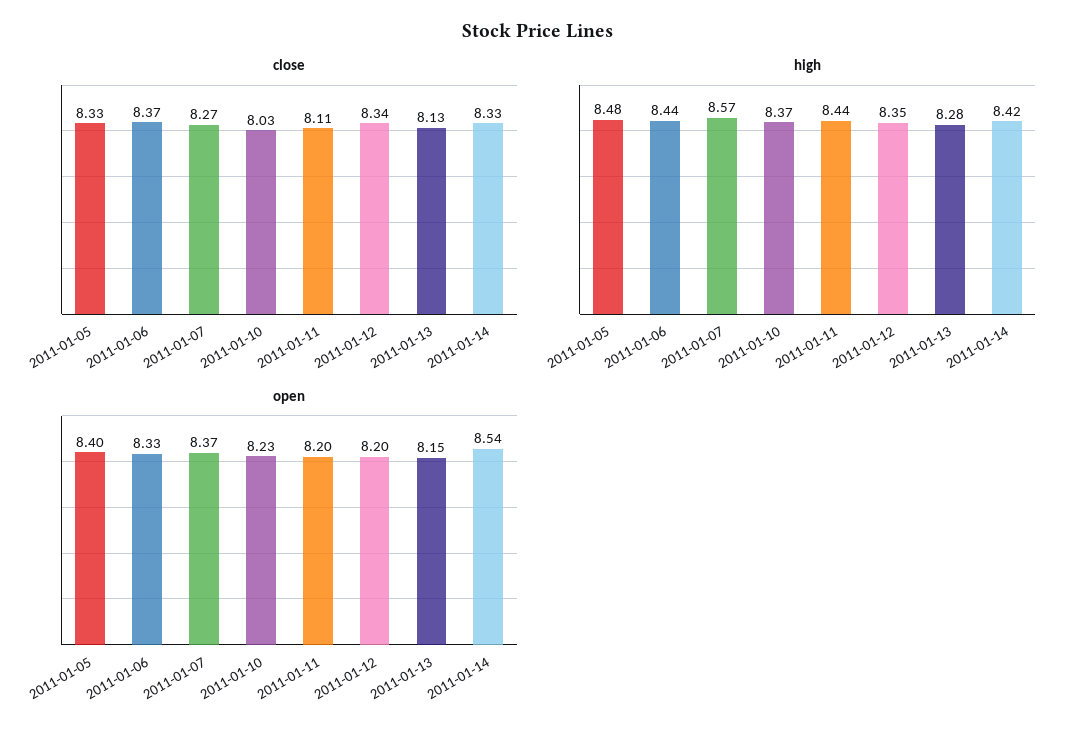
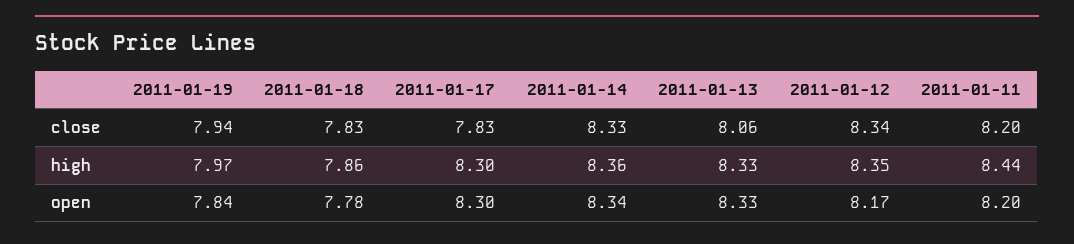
close, 2011-01-05: 8.33 -> none
close, 2011-01-06: 8.37 -> none
close, 2011-01-07: 8.27 -> none
close, 2011-01-10: 8.03 -> none
close, 2011-01-11: 8.11 -> 8.2
close, 2011-01-13: 8.13 -> 8.06
high, 2011-01-05: 8.48 -> none
high, 2011-01-06: 8.44 -> none
high, 2011-01-07: 8.57 -> none
high, 2011-01-10: 8.37 -> none
high, 2011-01-13: 8.28 -> 8.33
high, 2011-01-14: 8.42 -> 8.36
open, 2011-01-05: 8.4 -> none
open, 2011-01-06: 8.33 -> none
open, 2011-01-07: 8.37 -> none
open, 2011-01-10: 8.23 -> none
open, 2011-01-12: 8.2 -> 8.17
open, 2011-01-13: 8.15 -> 8.33
open, 2011-01-14: 8.54 -> 8.34
close, 2011-01-19: none -> 7.94
close, 2011-01-18: none -> 7.83
close, 2011-01-17: none -> 7.83
high, 2011-01-19: none -> 7.97
high, 2011-01-18: none -> 7.86
high, 2011-01-17: none -> 8.3
open, 2011-01-19: none -> 7.84
open, 2011-01-18: none -> 7.78
open, 2011-01-17: none -> 8.3

